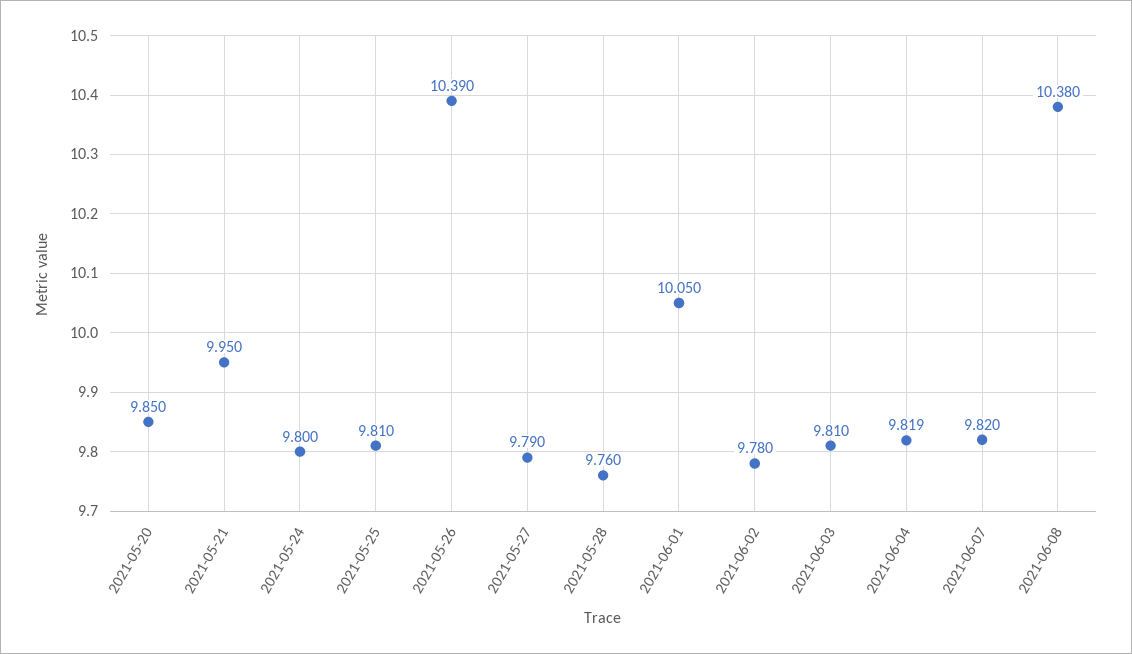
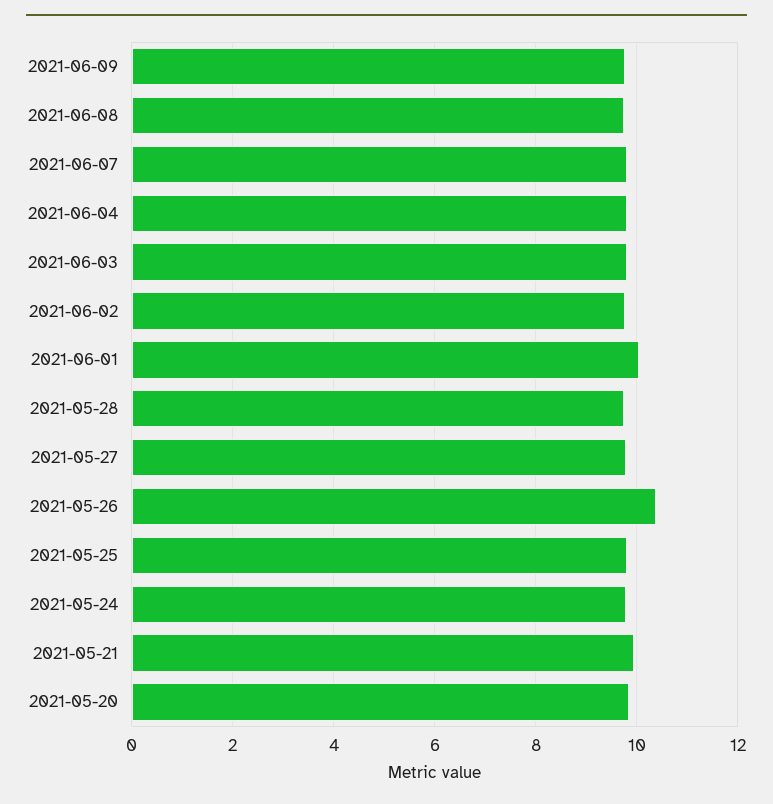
2021-06-08: 10.38 -> 9.8
2021-06-09: none -> 9.8

